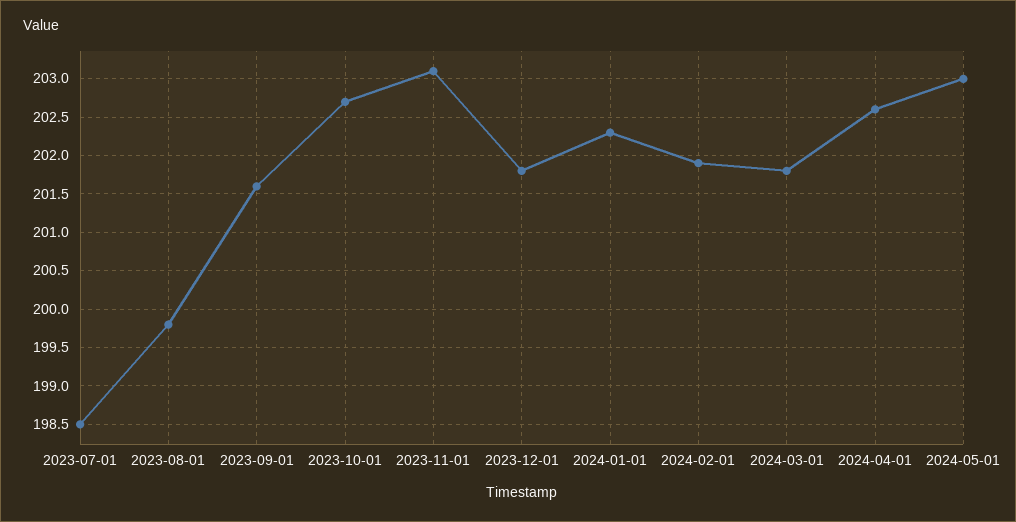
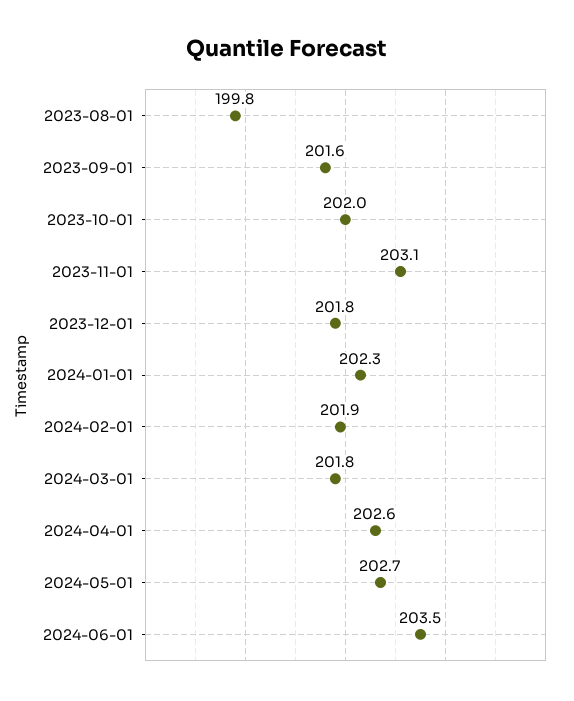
2023-07-01: 198.5 -> none
2023-10-01: 202.7 -> 202
2024-05-01: 203 -> 202.7
2024-06-01: none -> 203.5

